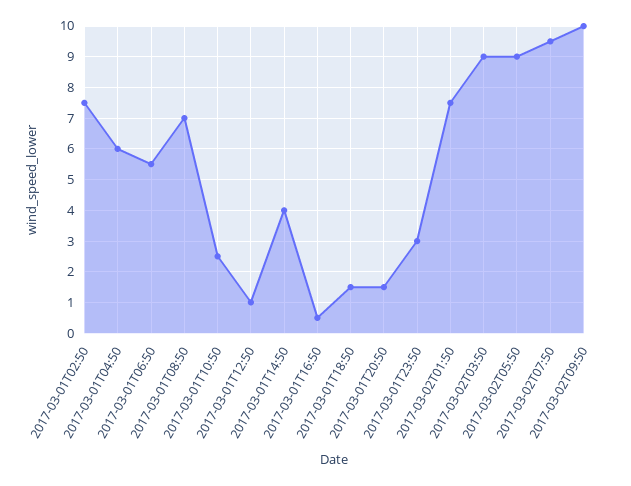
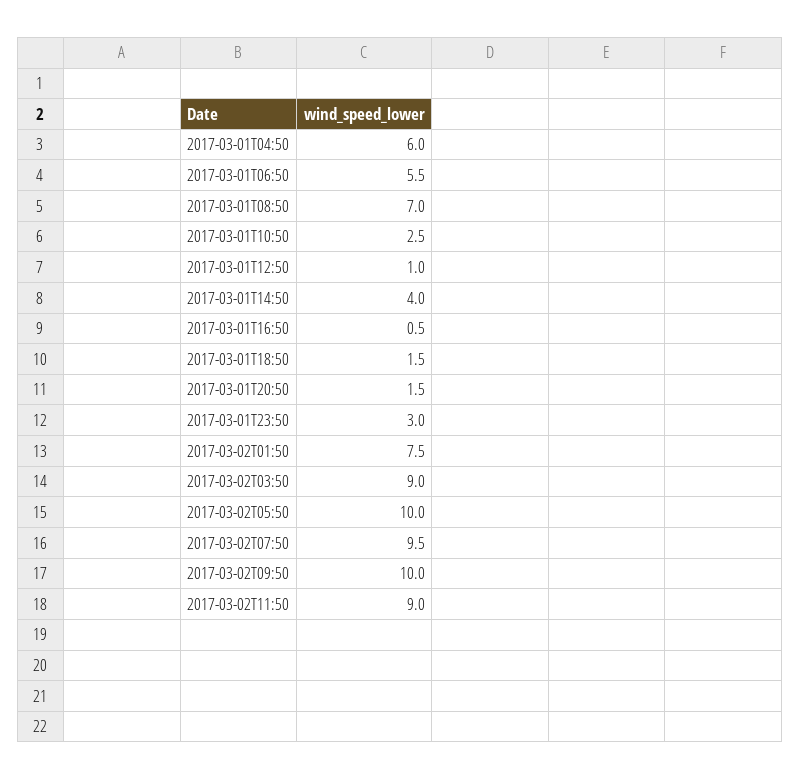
2017-03-01T02:50: 7.5 -> none
2017-03-02T05:50: 9 -> 10
2017-03-02T11:50: none -> 9

